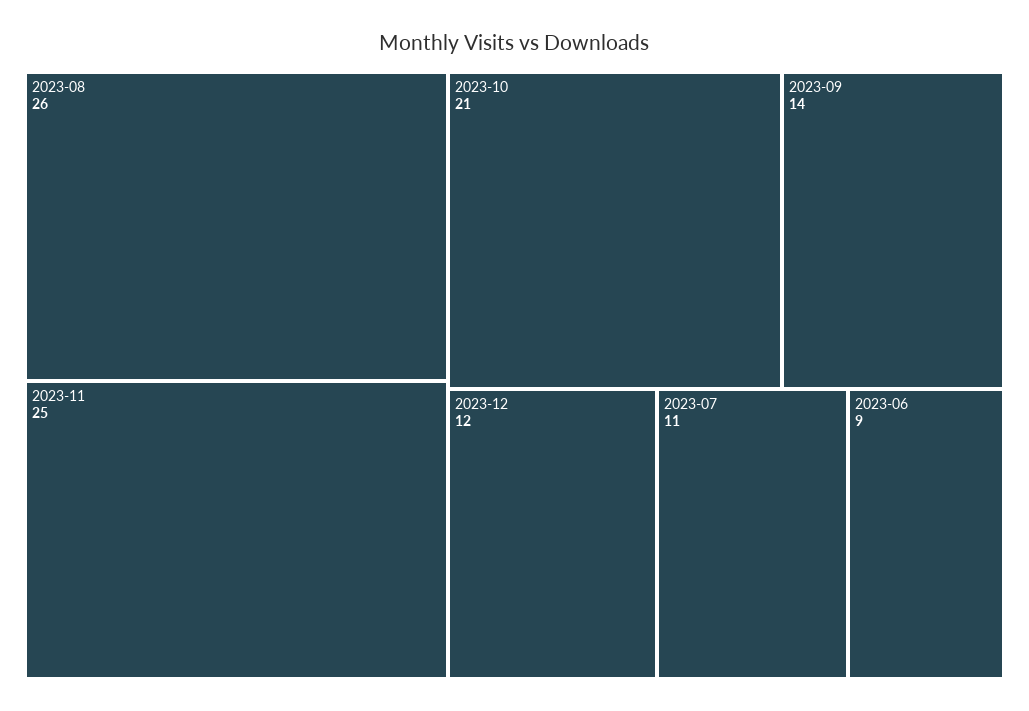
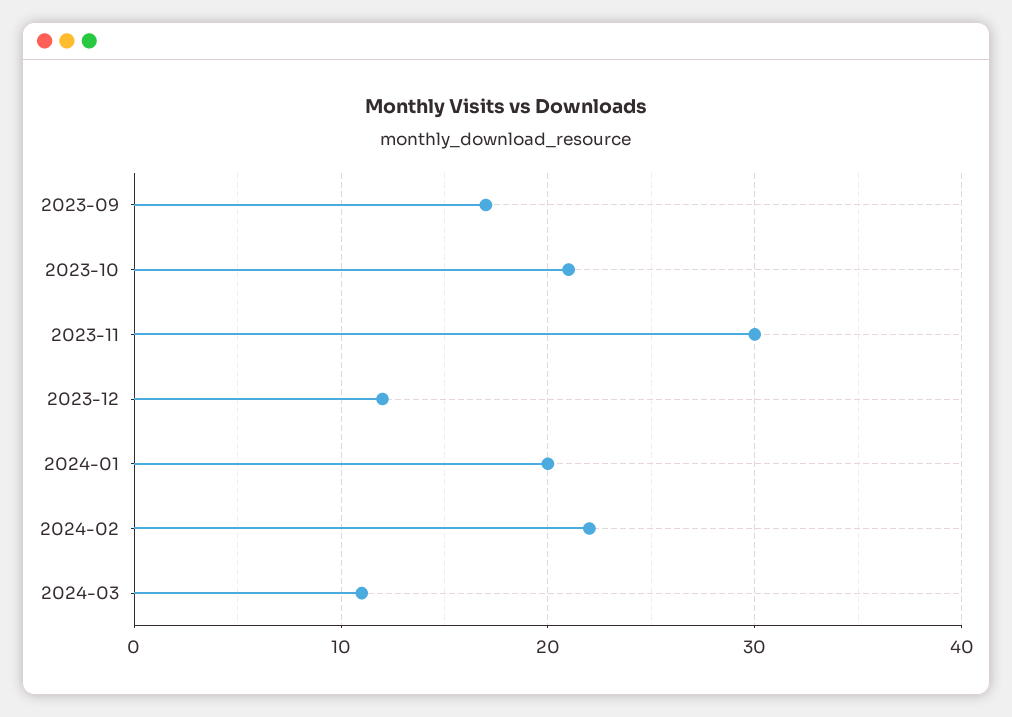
2023-08: 26 -> none
2023-11: 25 -> 30
2023-09: 14 -> 17
2023-07: 11 -> none
2023-06: 9 -> none
2024-01: none -> 20
2024-02: none -> 22
2024-03: none -> 11

